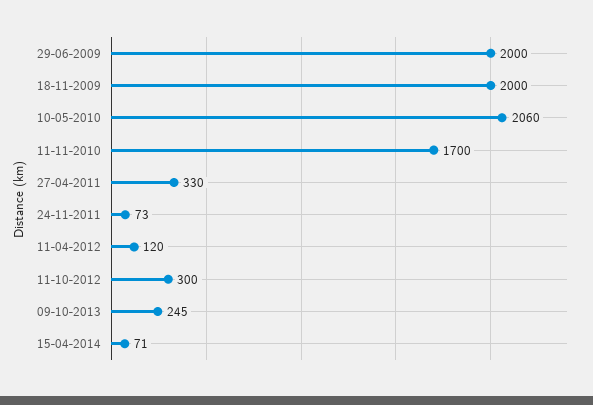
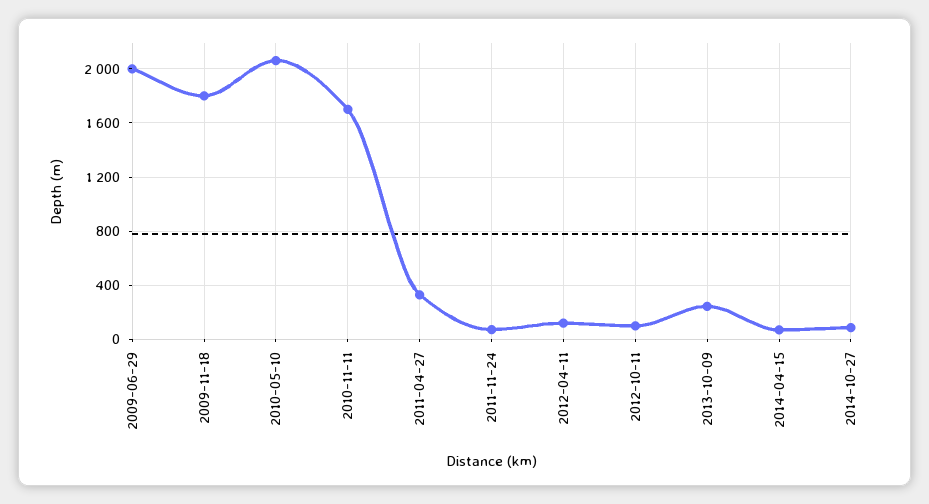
18-11-2009: 2000 -> 1800
11-10-2012: 300 -> 100
2014-10-27: none -> 100

